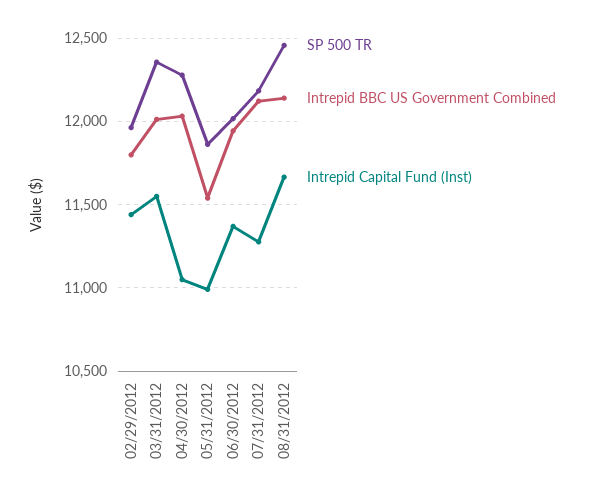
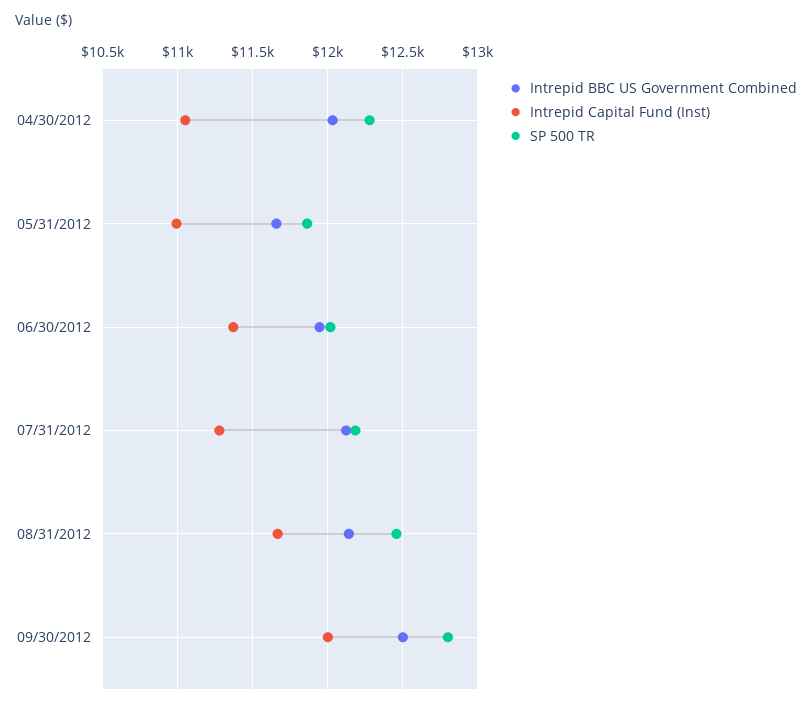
SP 500 TR, 02/29/2012: 11950 -> none
Intrepid BBC US Government Combined, 02/29/2012: 11800 -> none
Intrepid Capital Fund (Inst), 02/29/2012: 11450 -> none
SP 500 TR, 03/31/2012: 12350 -> none
Intrepid BBC US Government Combined, 03/31/2012: 12000 -> none
Intrepid Capital Fund (Inst), 03/31/2012: 11550 -> none
Intrepid BBC US Government Combined, 05/31/2012: 11550 -> 11650
Intrepid BBC US Government Combined, 09/30/2012: none -> 12500
Intrepid Capital Fund (Inst), 09/30/2012: none -> 12000
SP 500 TR, 09/30/2012: none -> 12800

